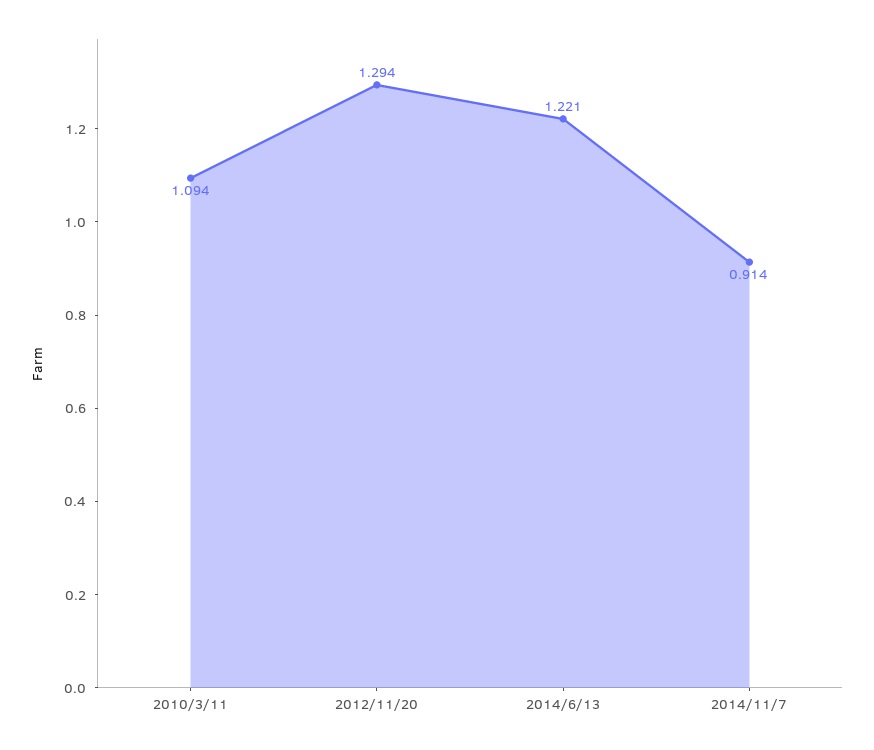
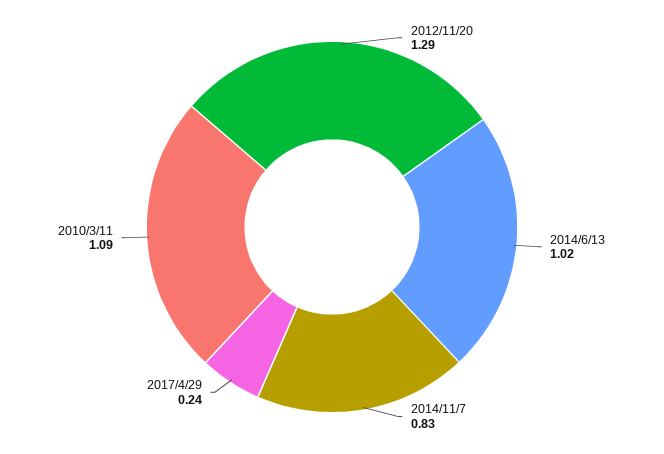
2014/6/13: 1.221 -> 1.02
2014/11/7: 0.914 -> 0.83
2017/4/29: none -> 0.24

